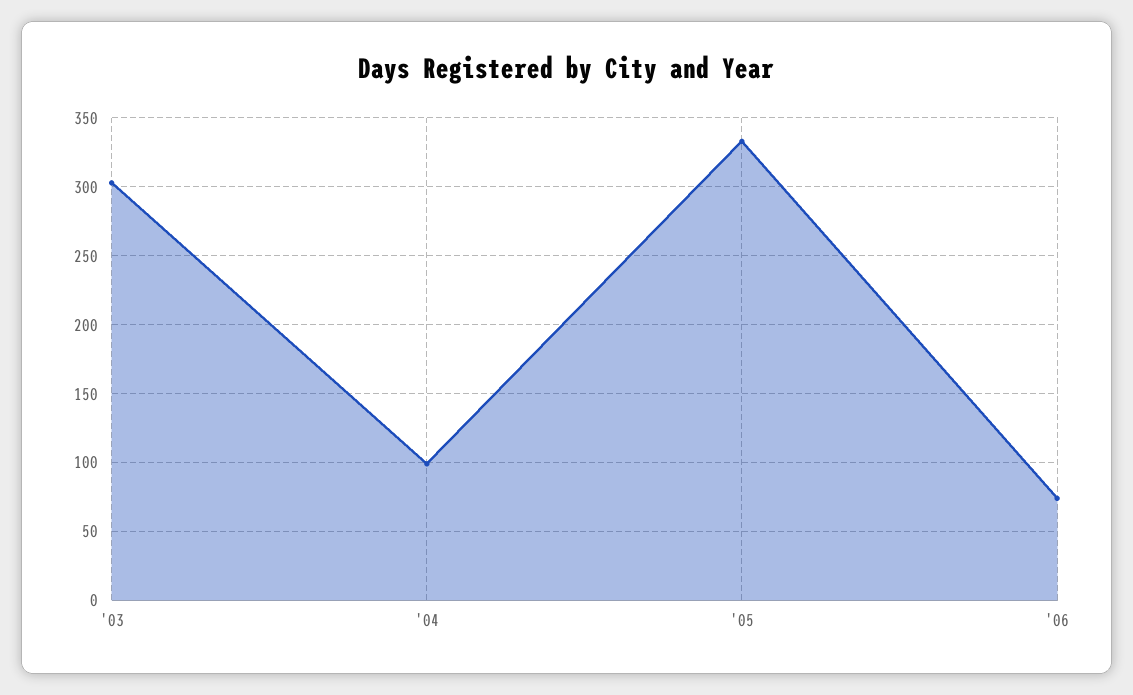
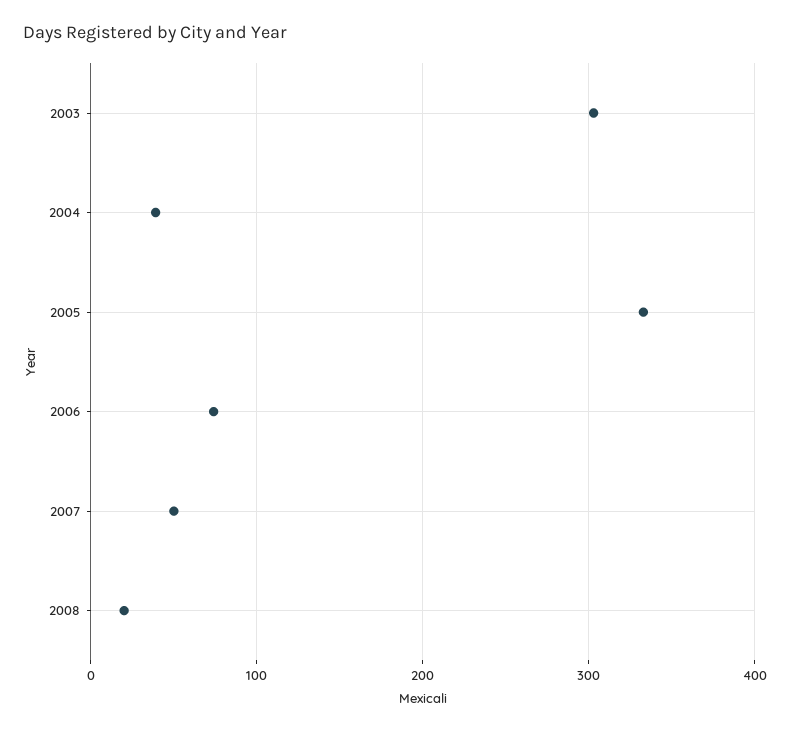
'04: 100 -> 40
2007: none -> 50
2008: none -> 20

